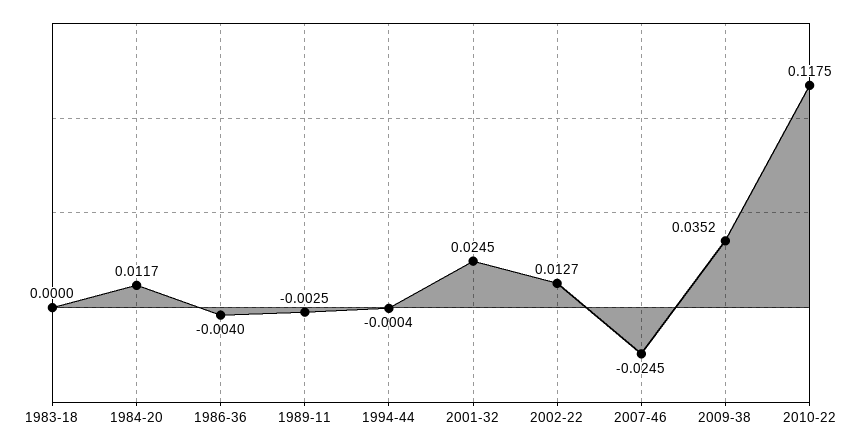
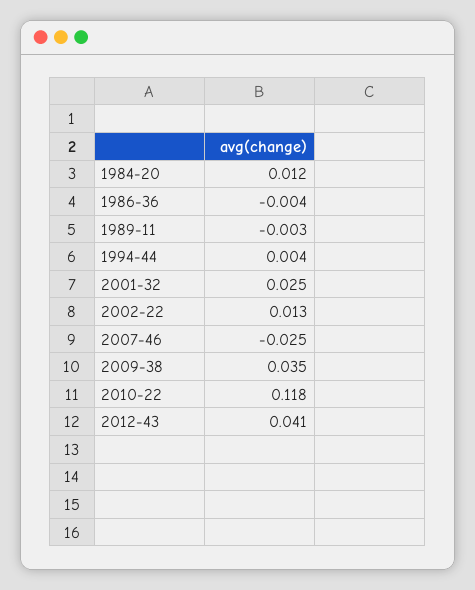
1983-18: 0 -> none
1994-44: -0.0004 -> 0.004
2012-43: none -> 0.041

